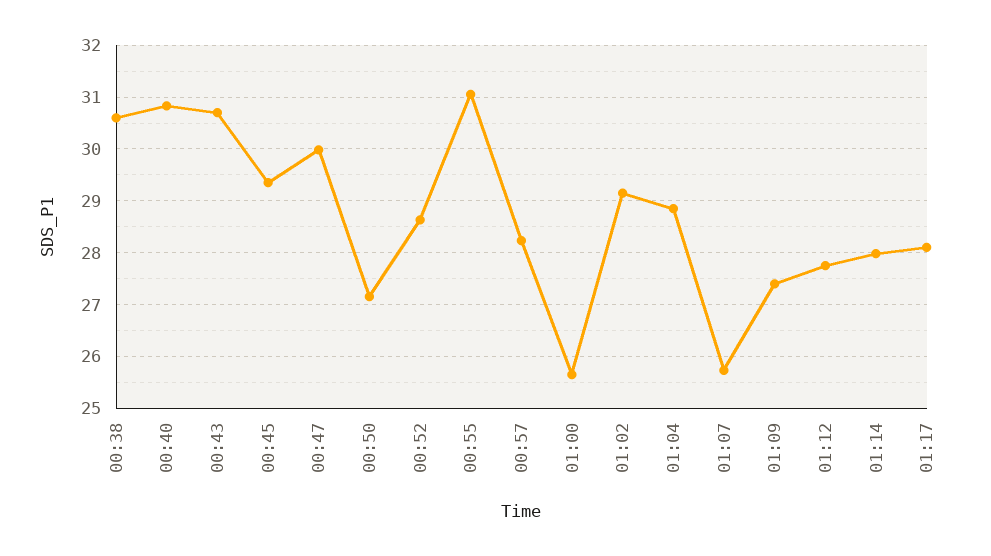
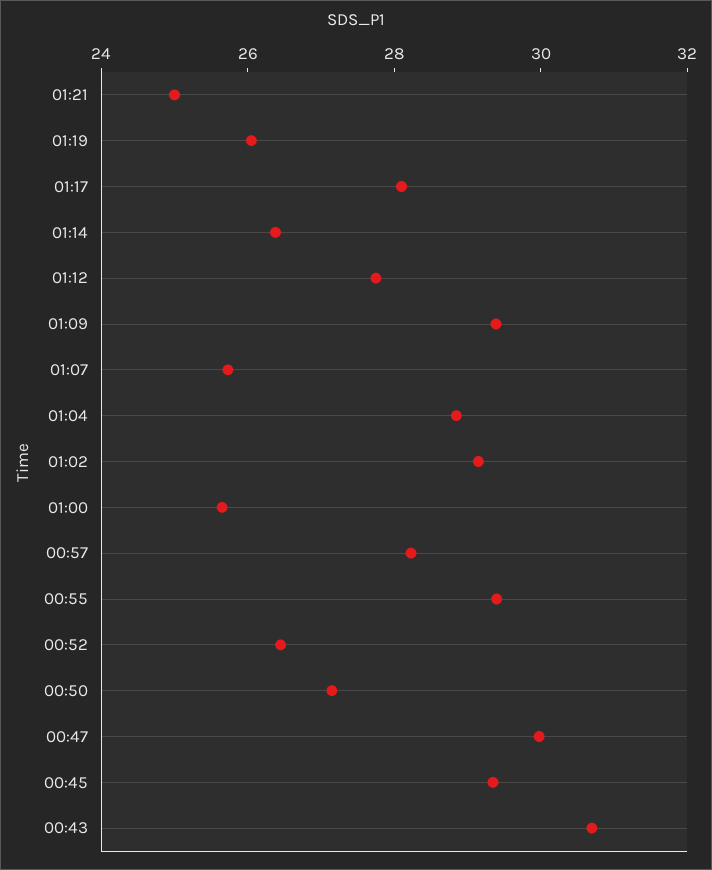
00:38: 30.6 -> none
00:40: 30.8 -> none
00:52: 28.6 -> 26.5
00:55: 31 -> 29.5
01:09: 27.4 -> 29.5
01:14: 28 -> 26.5
01:21: none -> 25
01:19: none -> 26

